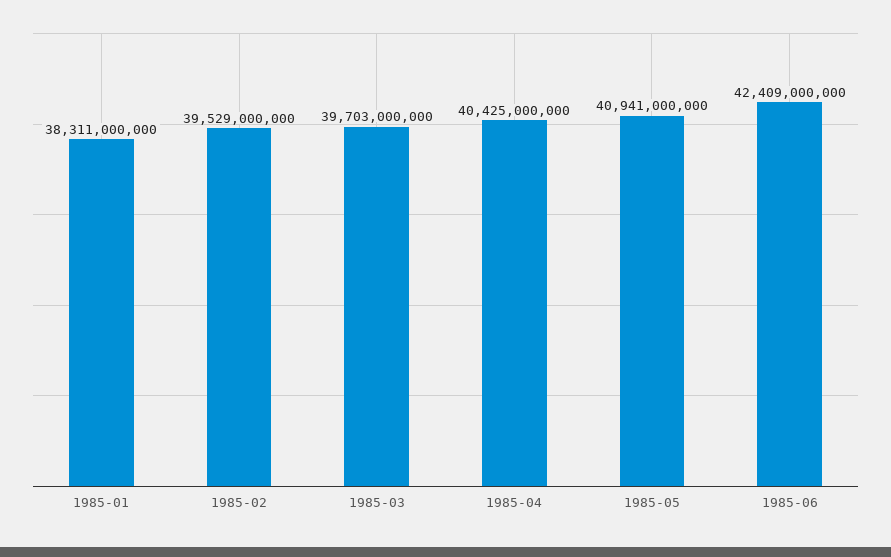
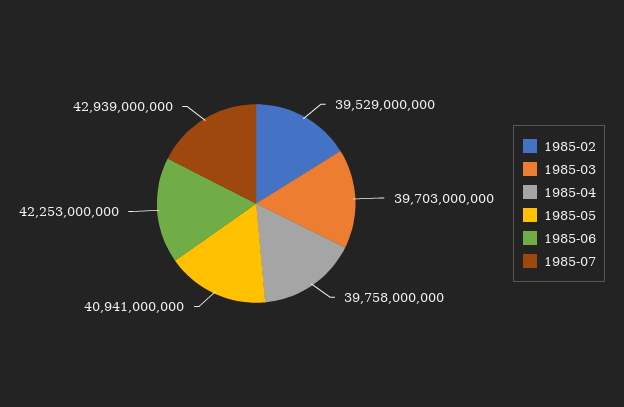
1985-01: 38311000000 -> none
1985-04: 40425000000 -> 39758000000
1985-06: 42409000000 -> 42253000000
1985-07: none -> 42939000000

